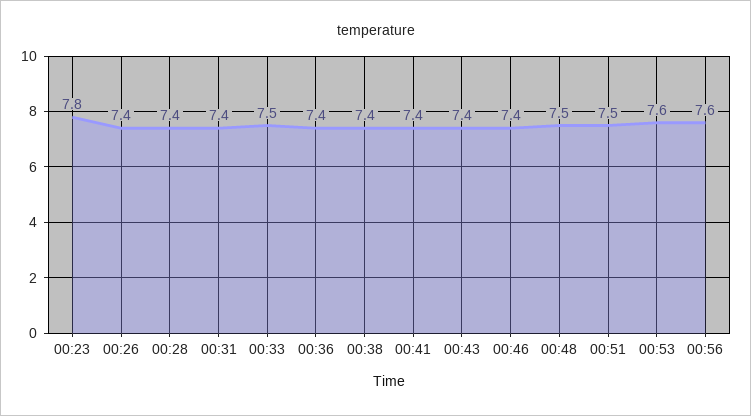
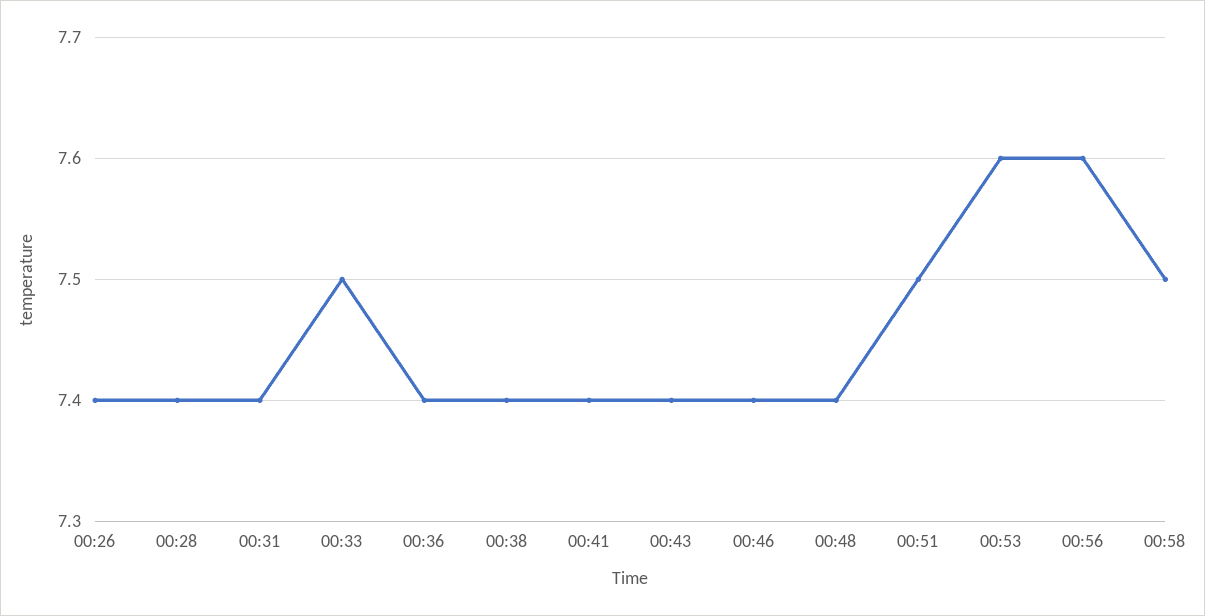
00:23: 7.8 -> none
00:48: 7.5 -> 7.4
00:58: none -> 7.5

